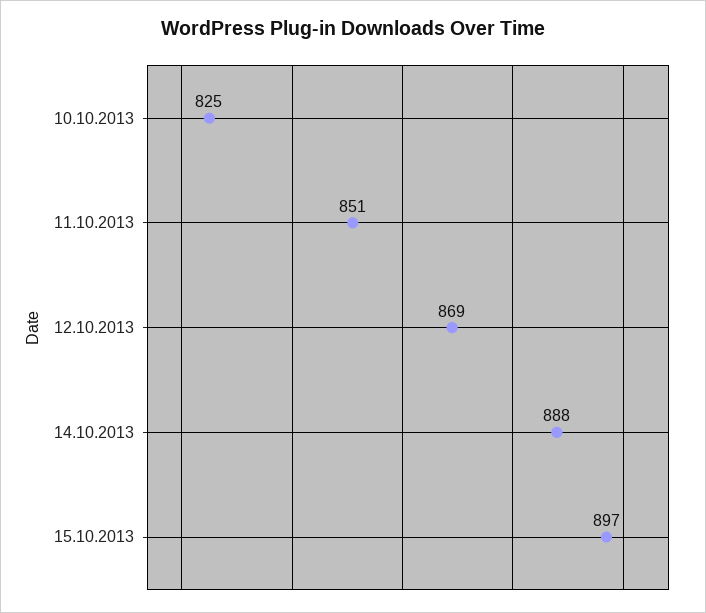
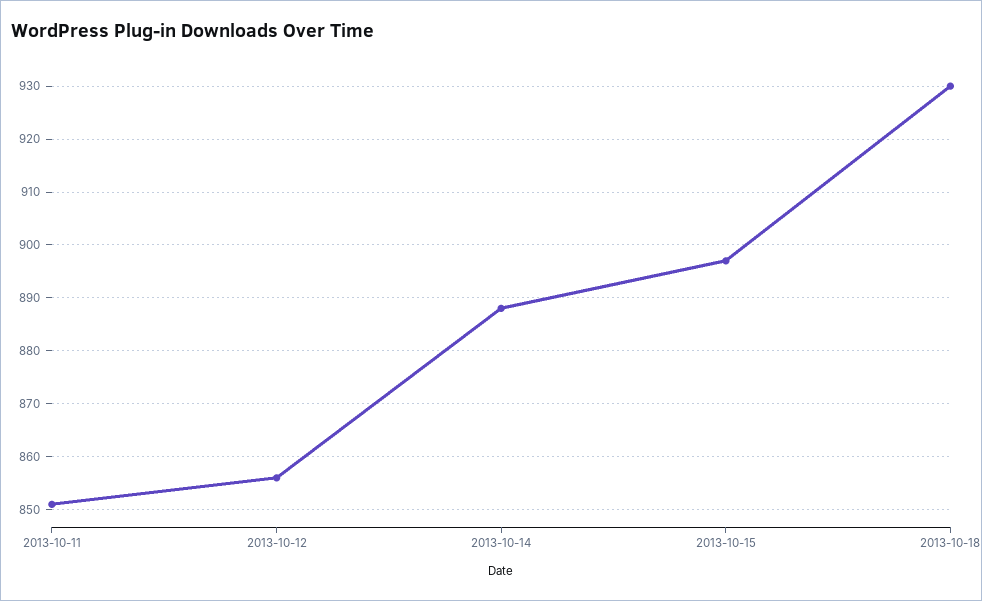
10.10.2013: 825 -> none
12.10.2013: 869 -> 855
2013-10-18: none -> 930

